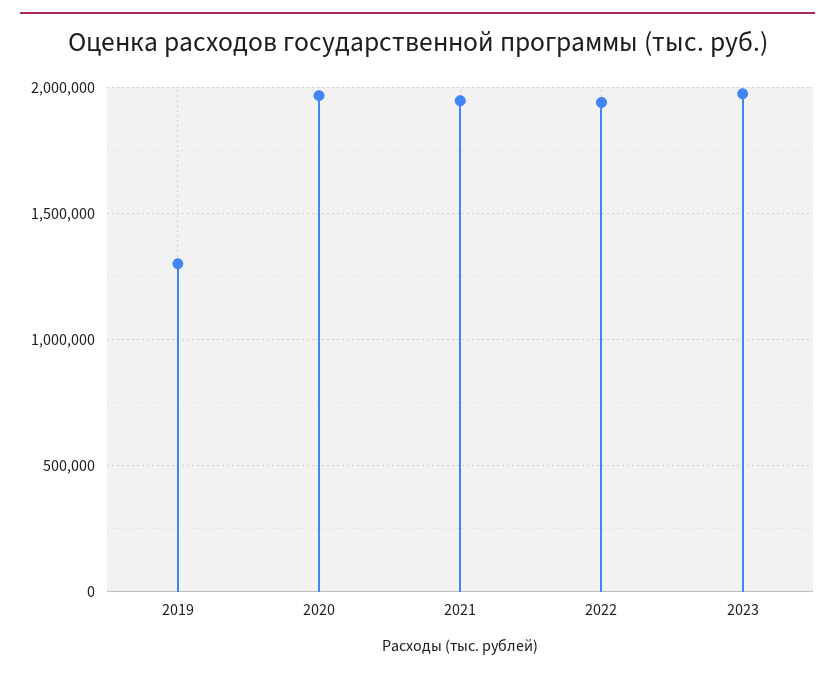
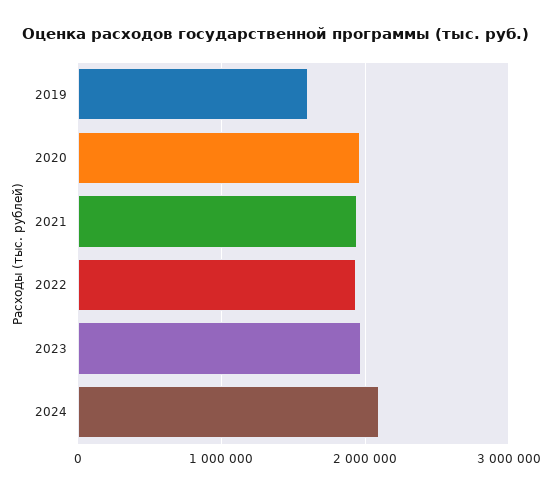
2019: 1300000 -> 1600000
2024: none -> 2100000

